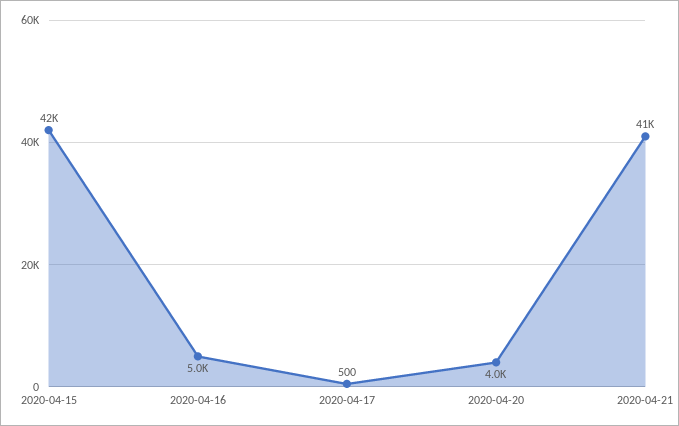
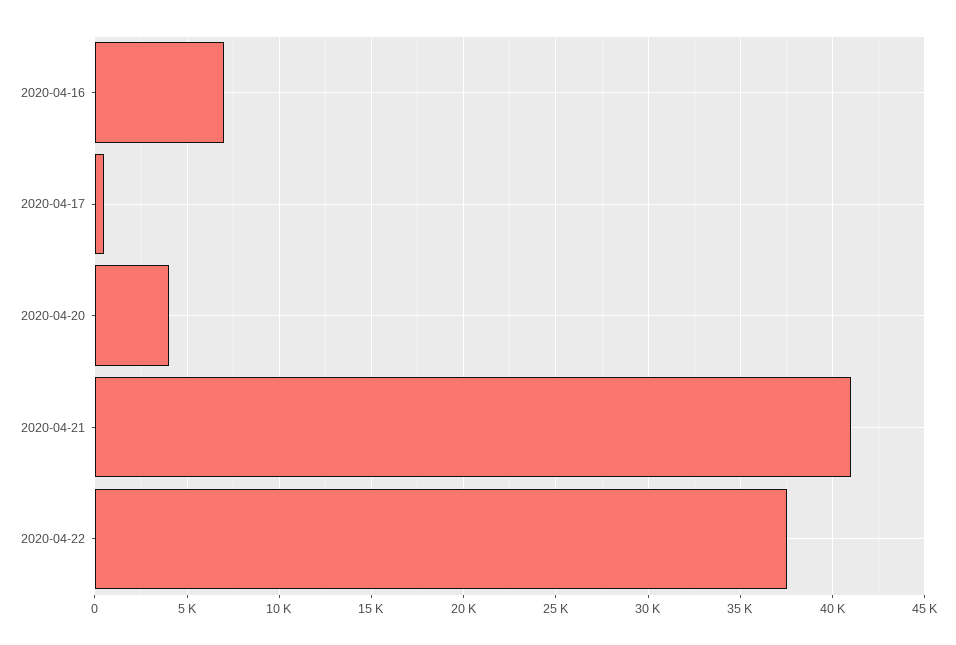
2020-04-15: 42000 -> none
2020-04-16: 5000 -> 7000
2020-04-22: none -> 37500

